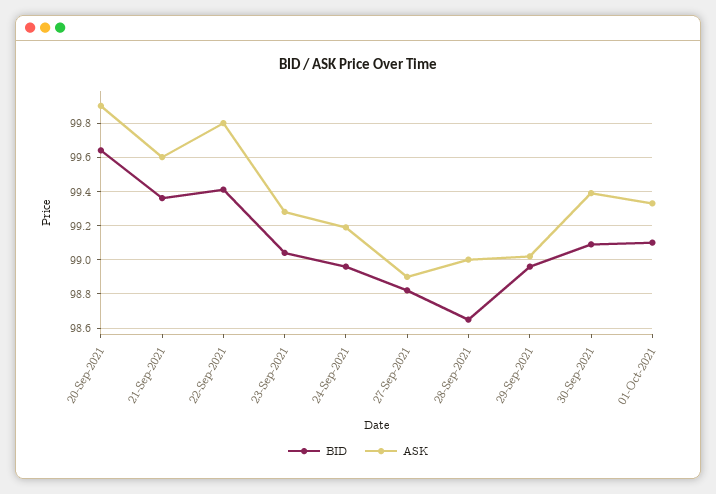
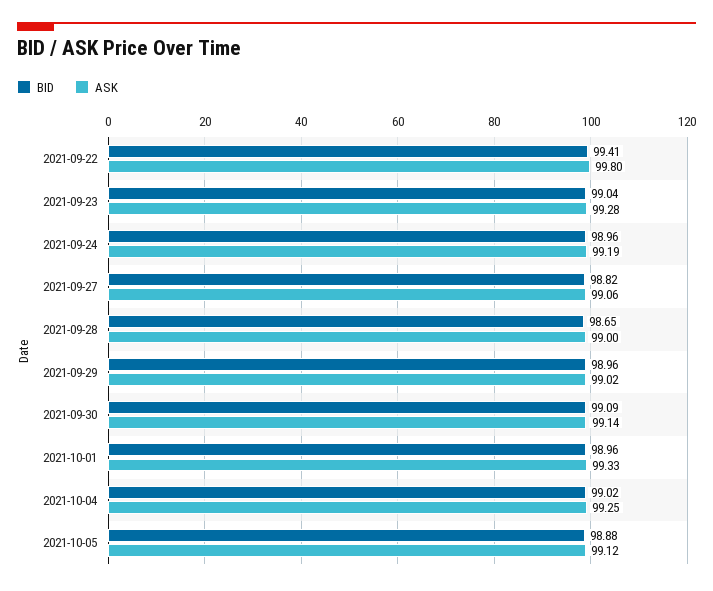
BID, 20-Sep-2021: 99.65 -> none
ASK, 20-Sep-2021: 99.9 -> none
BID, 21-Sep-2021: 99.35 -> none
ASK, 21-Sep-2021: 99.6 -> none
ASK, 27-Sep-2021: 98.9 -> 99.06
ASK, 30-Sep-2021: 99.4 -> 99.14
BID, 01-Oct-2021: 99.1 -> 98.96
BID, 2021-10-04: none -> 99.02
ASK, 2021-10-04: none -> 99.25
BID, 2021-10-05: none -> 98.88
ASK, 2021-10-05: none -> 99.12

